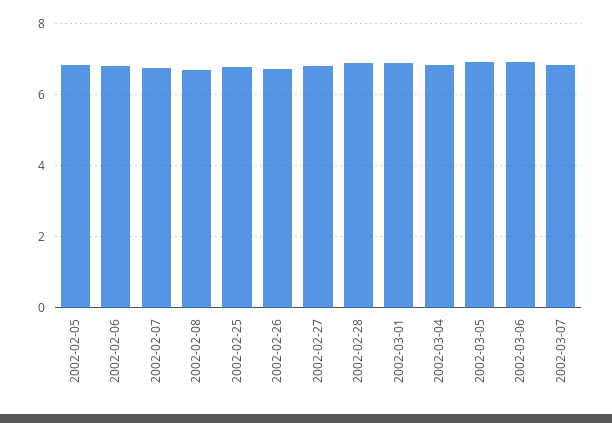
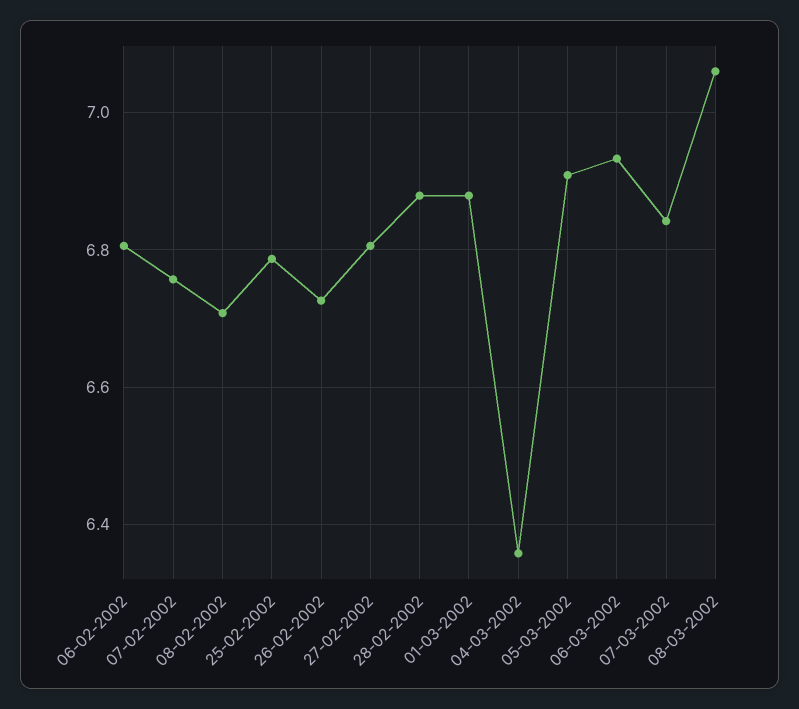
2002-02-05: 6.8 -> none
2002-03-04: 6.8 -> 6.36
08-03-2002: none -> 7.06

